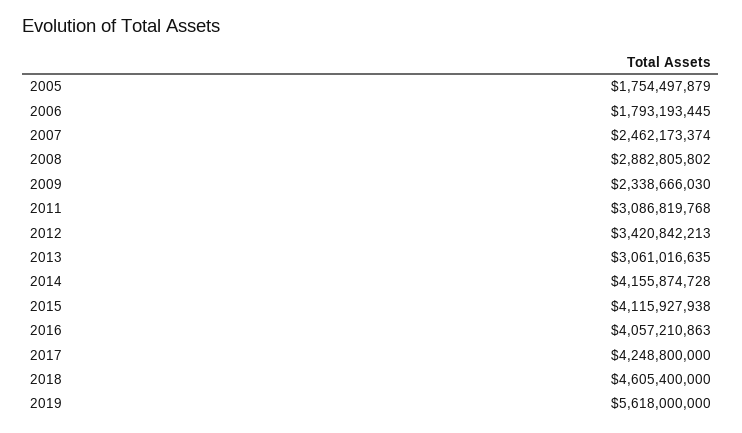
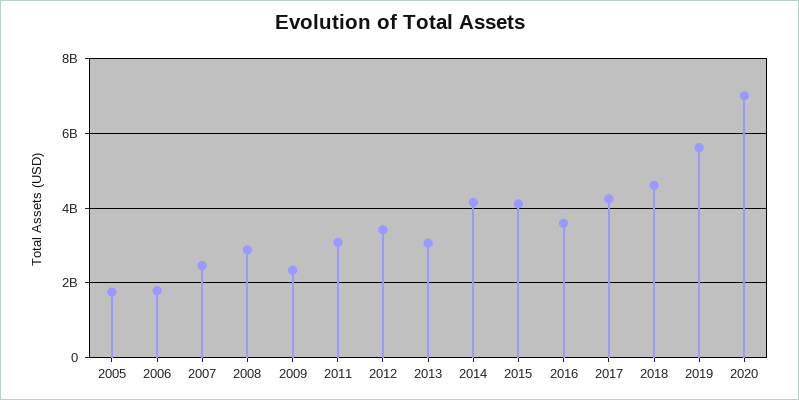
2016: 4057210863 -> 3600000000
2020: none -> 7000000000

